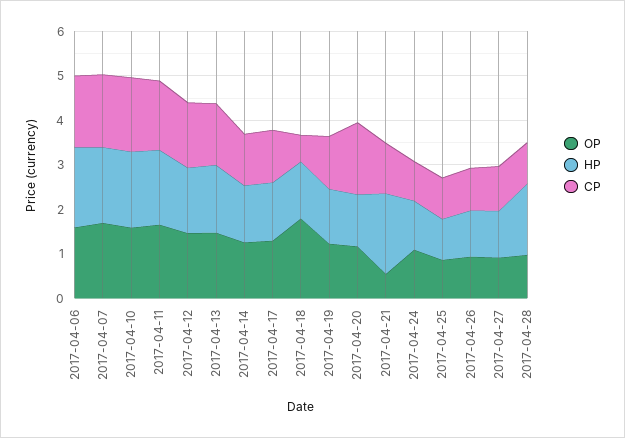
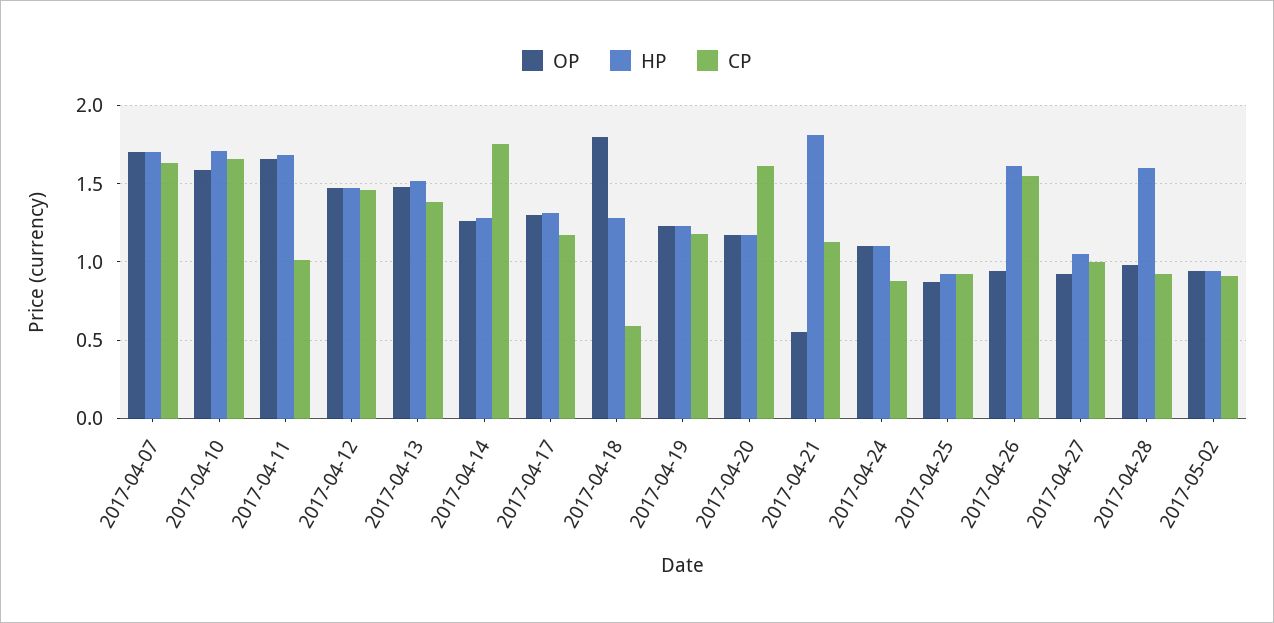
OP, 2017-04-06: 1.6 -> none
HP, 2017-04-06: 1.8 -> none
CP, 2017-04-06: 1.6 -> none
CP, 2017-04-11: 1.6 -> 1
CP, 2017-04-14: 1.2 -> 1.75
HP, 2017-04-26: 1 -> 1.6
CP, 2017-04-26: 1 -> 1.55
OP, 2017-05-02: none -> 0.95
HP, 2017-05-02: none -> 0.95
CP, 2017-05-02: none -> 0.9

